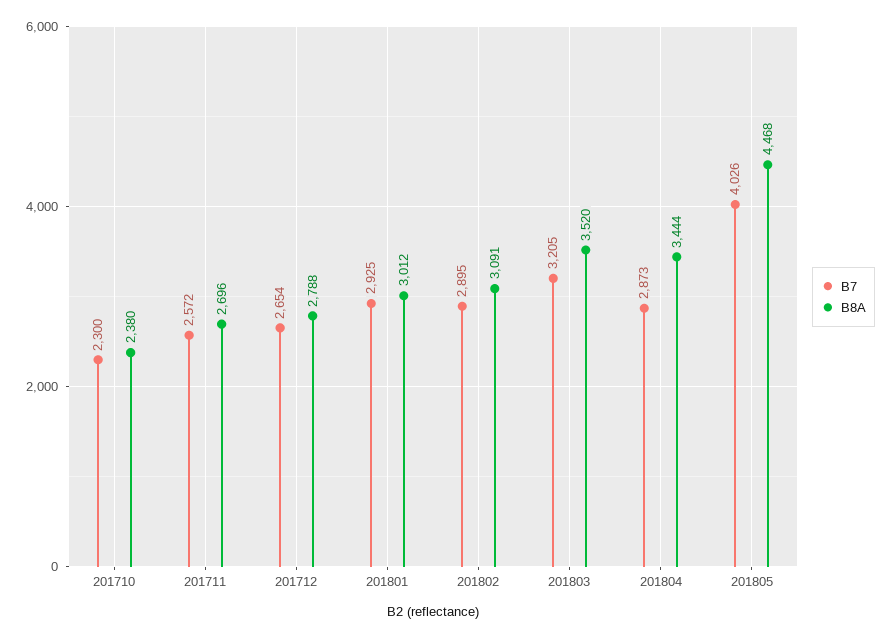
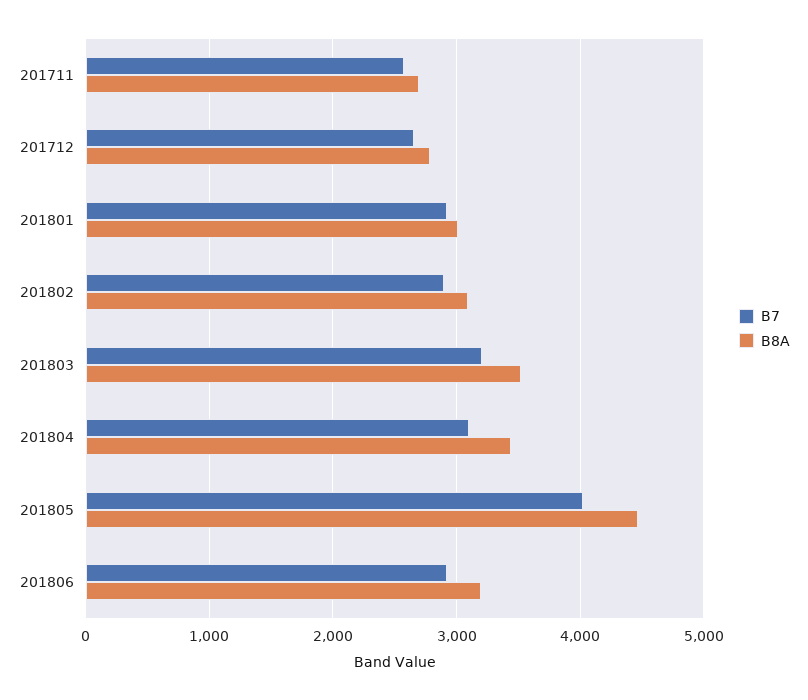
B7, 201710: 2300 -> none
B8A, 201710: 2380 -> none
B7, 201804: 2873 -> 3100
B7, 201806: none -> 2900
B8A, 201806: none -> 3200

